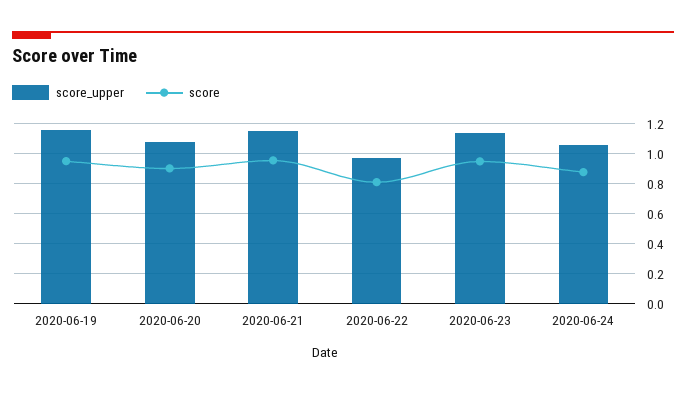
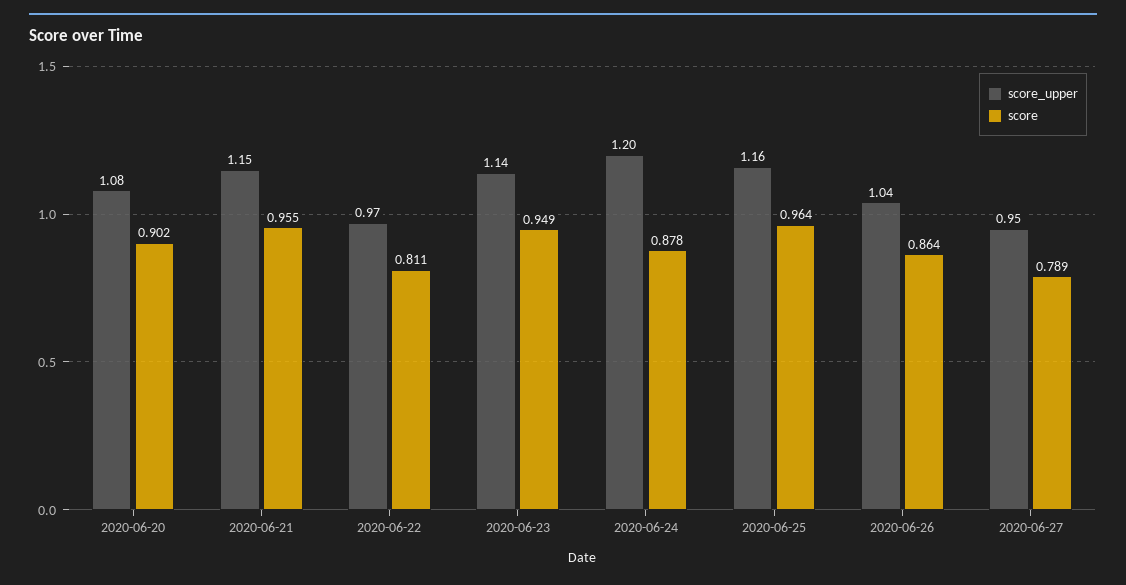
score_upper, 2020-06-19: 1.15 -> none
score, 2020-06-19: 0.95 -> none
score_upper, 2020-06-24: 1.05 -> 1.2
score_upper, 2020-06-25: none -> 1.16
score, 2020-06-25: none -> 0.964
score_upper, 2020-06-26: none -> 1.04
score, 2020-06-26: none -> 0.864
score_upper, 2020-06-27: none -> 0.95
score, 2020-06-27: none -> 0.789

